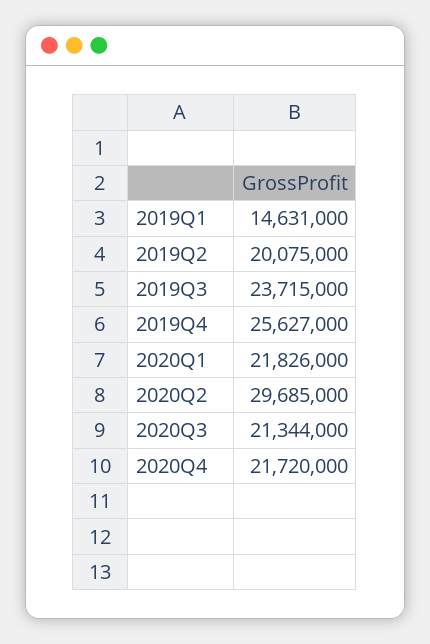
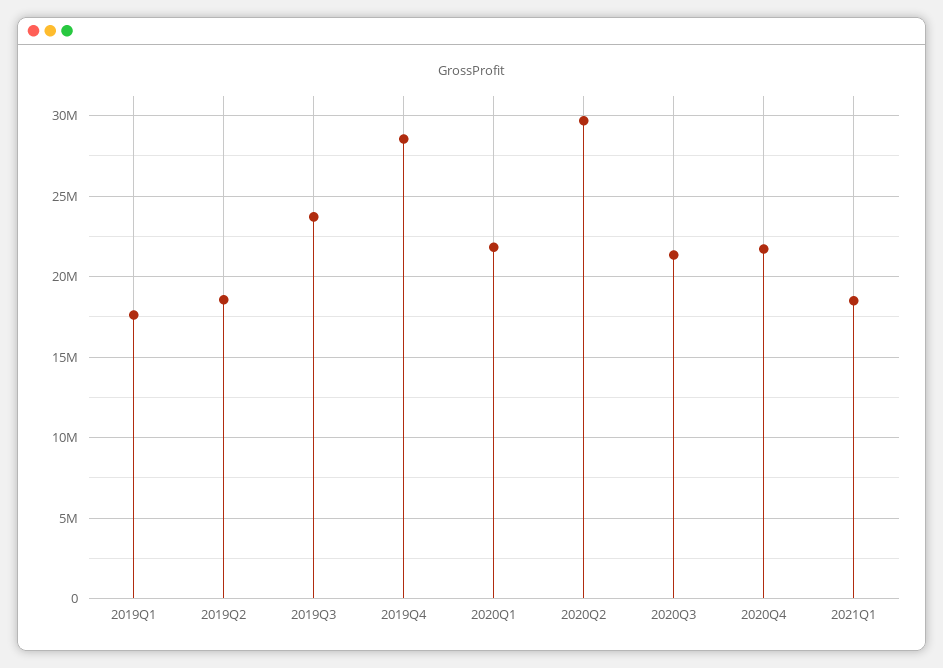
2019Q1: 14631000 -> 17500000
2019Q2: 20075000 -> 18500000
2019Q4: 25627000 -> 28500000
2021Q1: none -> 18500000

